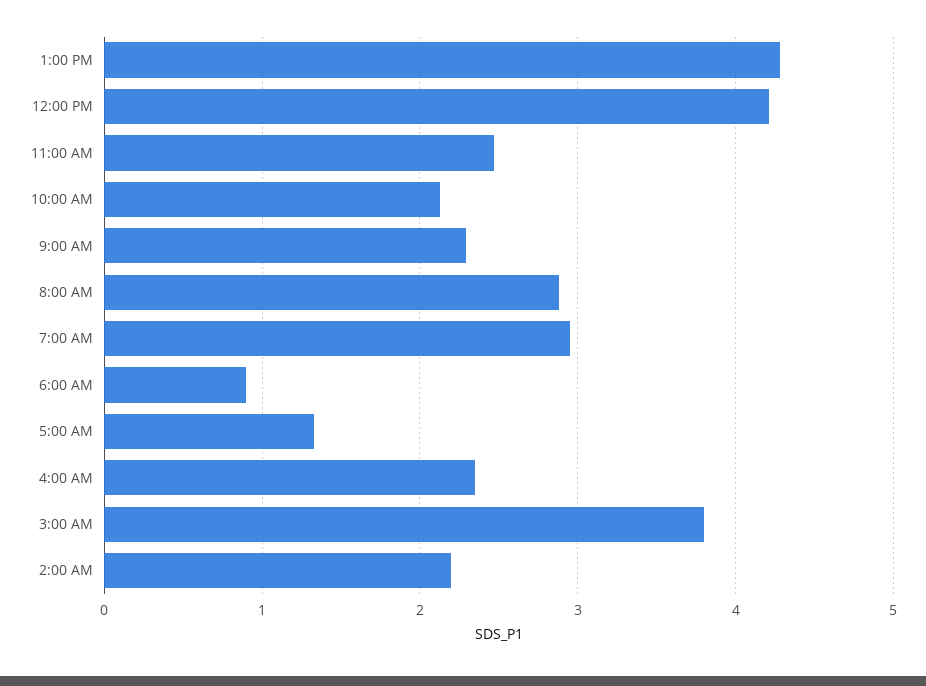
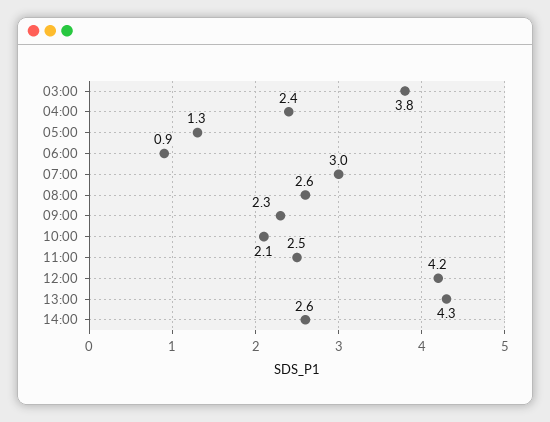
8:00 AM: 2.9 -> 2.6
2:00 AM: 2.2 -> none
14:00: none -> 2.6

